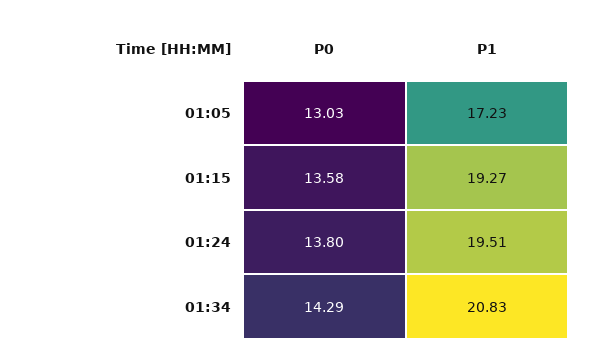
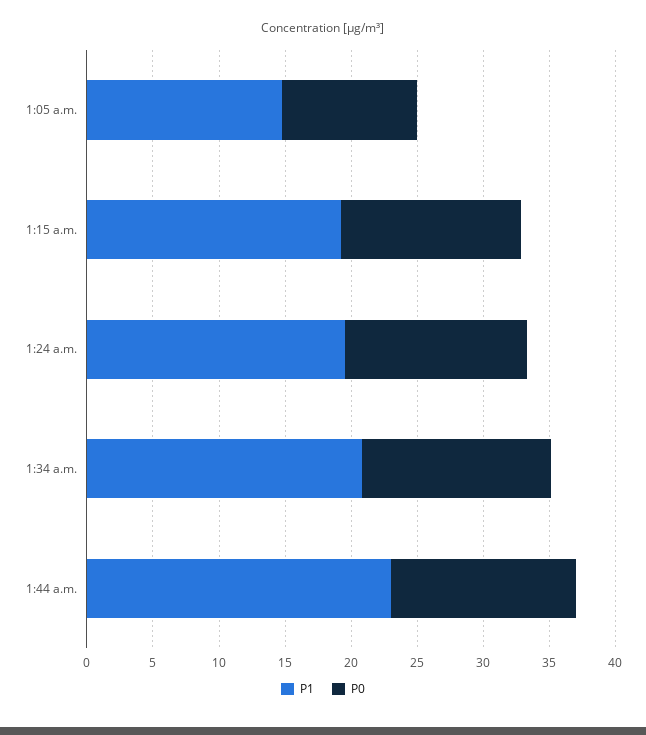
P0, 01:05: 13.03 -> 10
P1, 01:05: 17.23 -> 15
P1, 1:44 a.m.: none -> 23
P0, 1:44 a.m.: none -> 14

